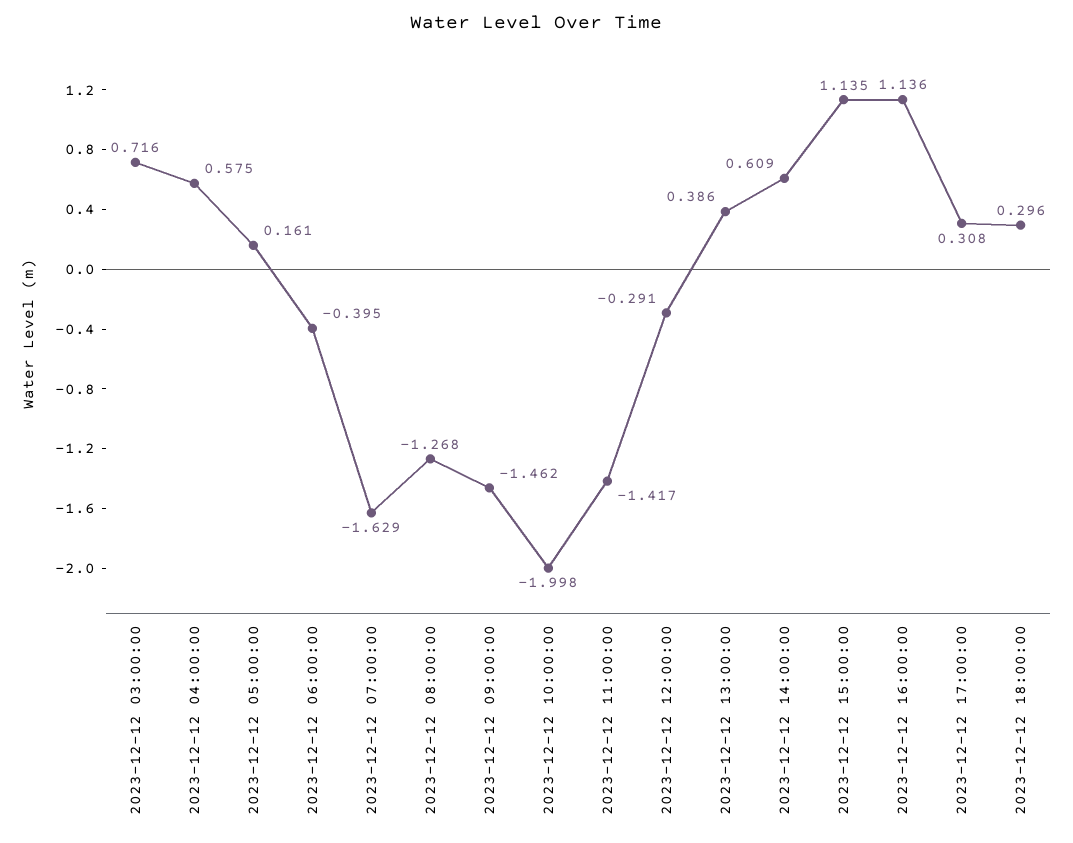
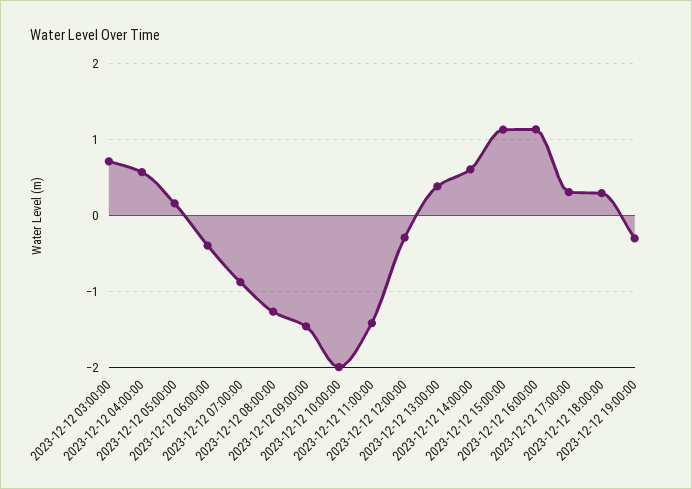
2023-12-12 07:00:00: -1.629 -> -0.9
2023-12-12 19:00:00: none -> -0.3

